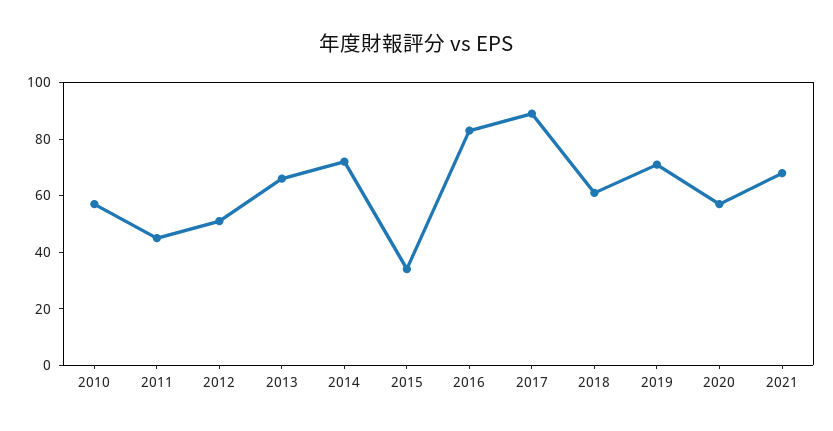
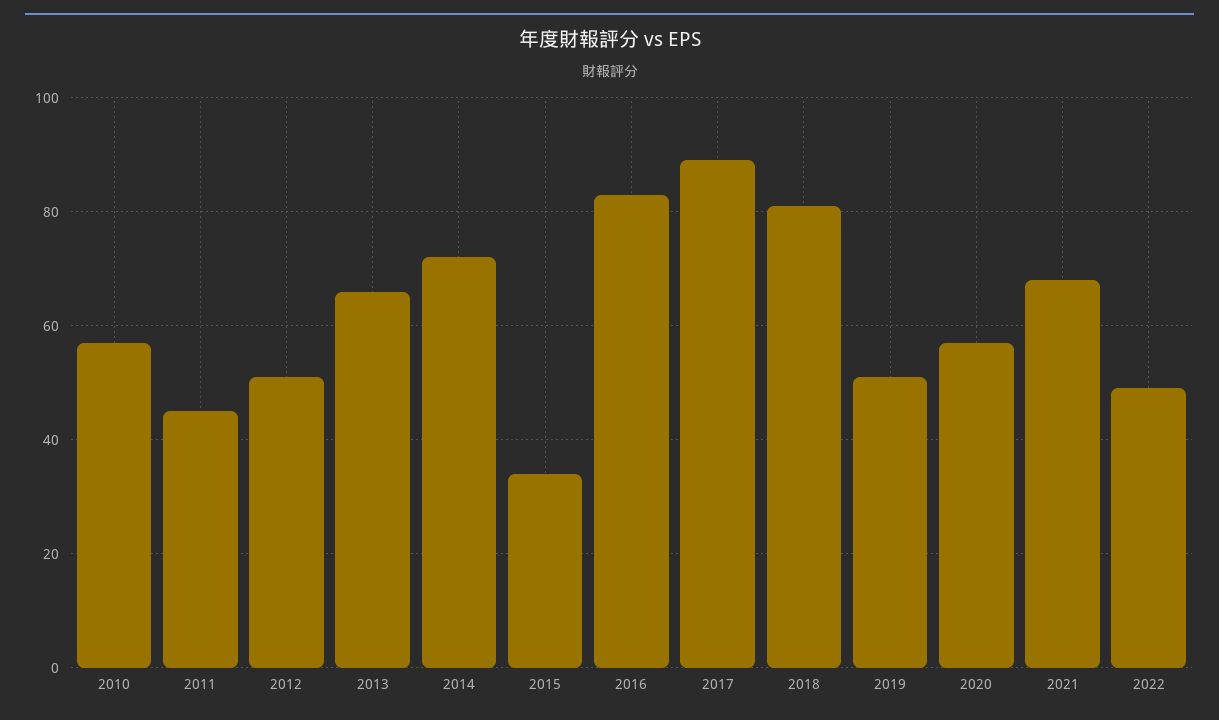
2018: 60 -> 80
2019: 70 -> 50
2022: none -> 50

